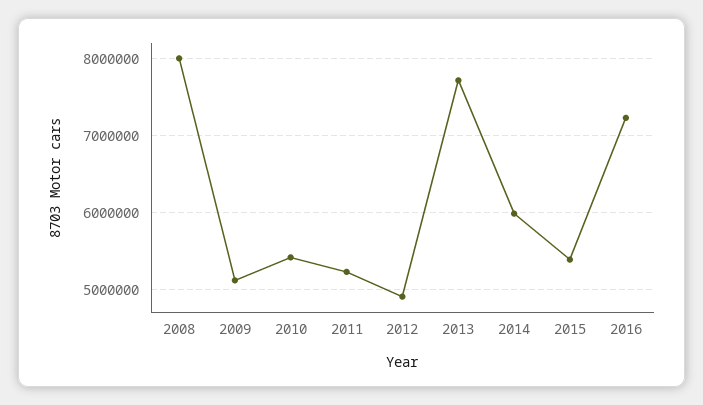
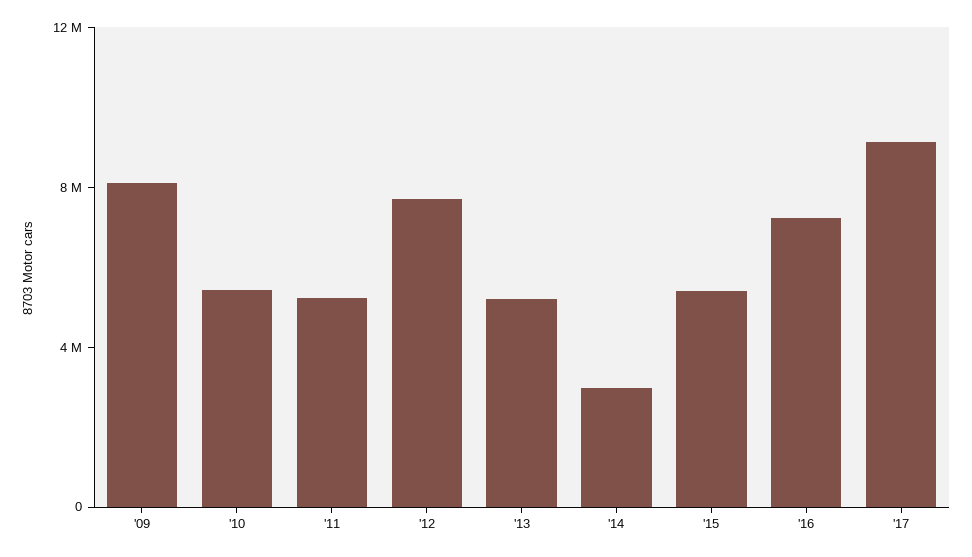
2008: 8000000 -> none
2009: 5100000 -> 8000000
2012: 4900000 -> 8000000
2013: 7700000 -> 5000000
2014: 6000000 -> 3000000
'17: none -> 9000000

